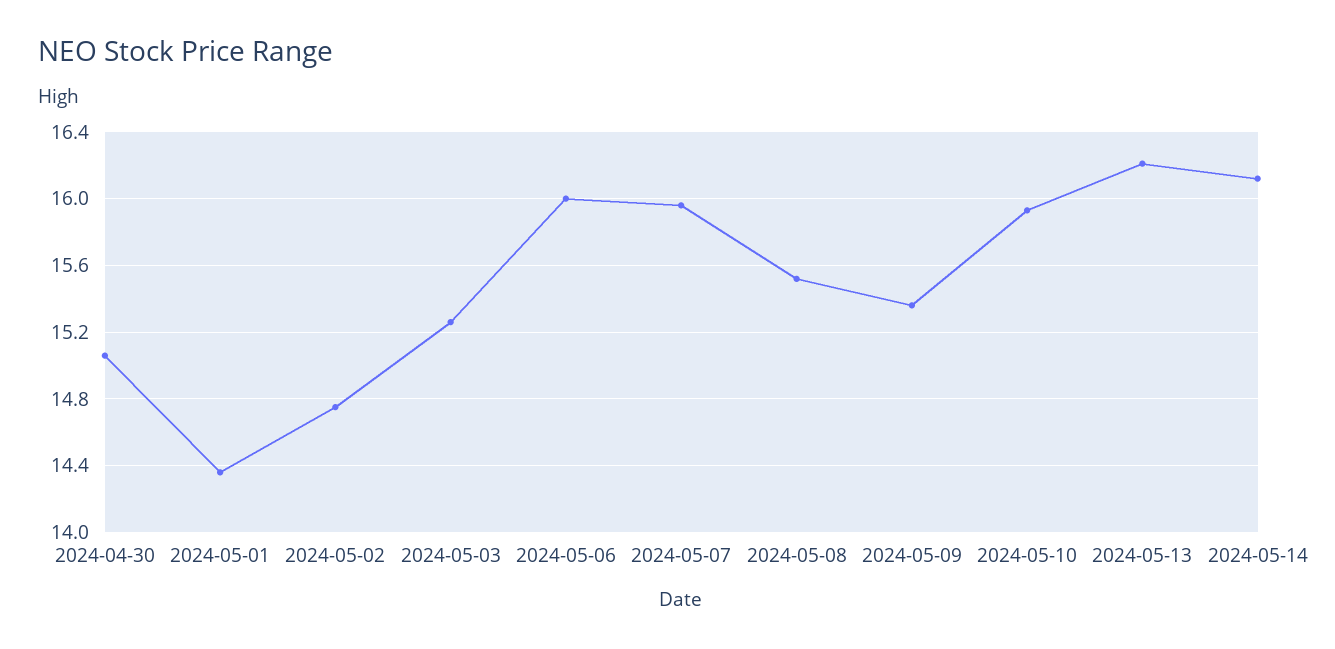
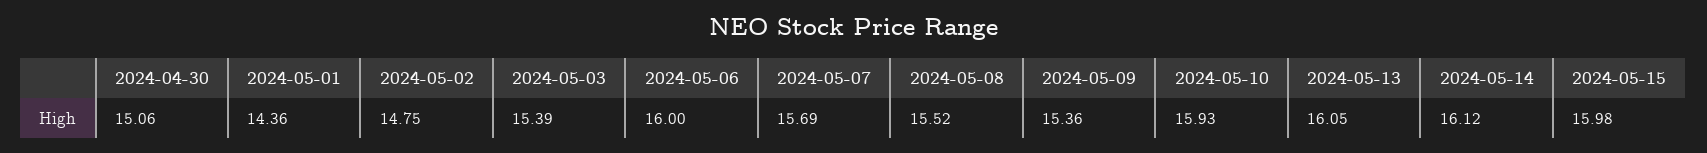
2024-05-03: 15.25 -> 15.39
2024-05-07: 15.95 -> 15.69
2024-05-13: 16.2 -> 16.05
2024-05-15: none -> 15.98

